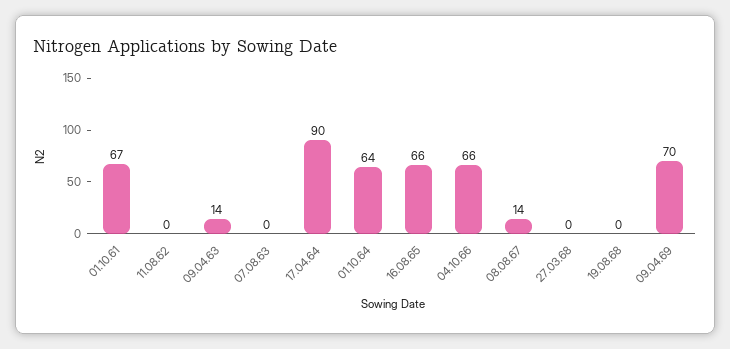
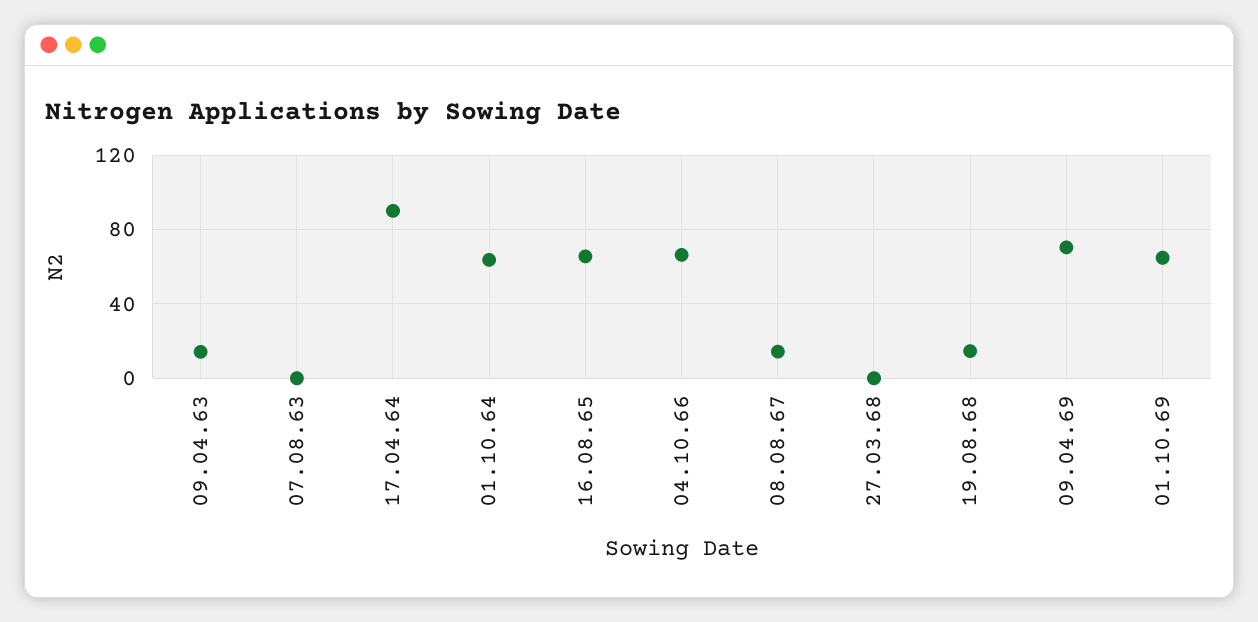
01.10.61: 67 -> none
11.08.62: 0 -> none
19.08.68: 0 -> 15
01.10.69: none -> 65

